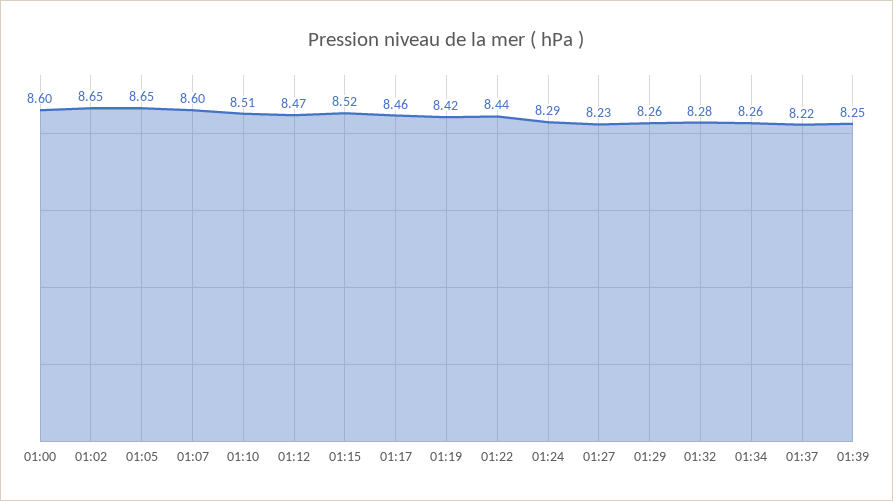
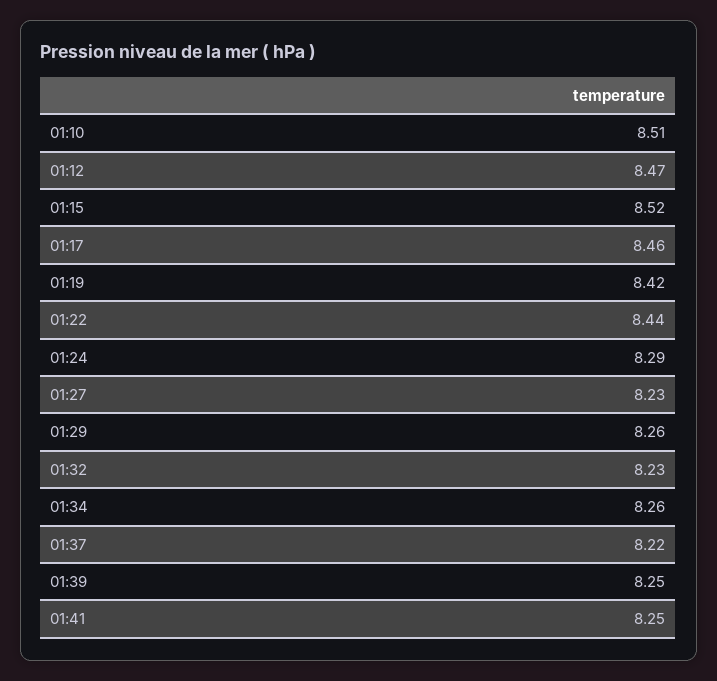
01:00: 8.6 -> none
01:02: 8.65 -> none
01:05: 8.65 -> none
01:07: 8.6 -> none
01:32: 8.28 -> 8.23
01:41: none -> 8.25

